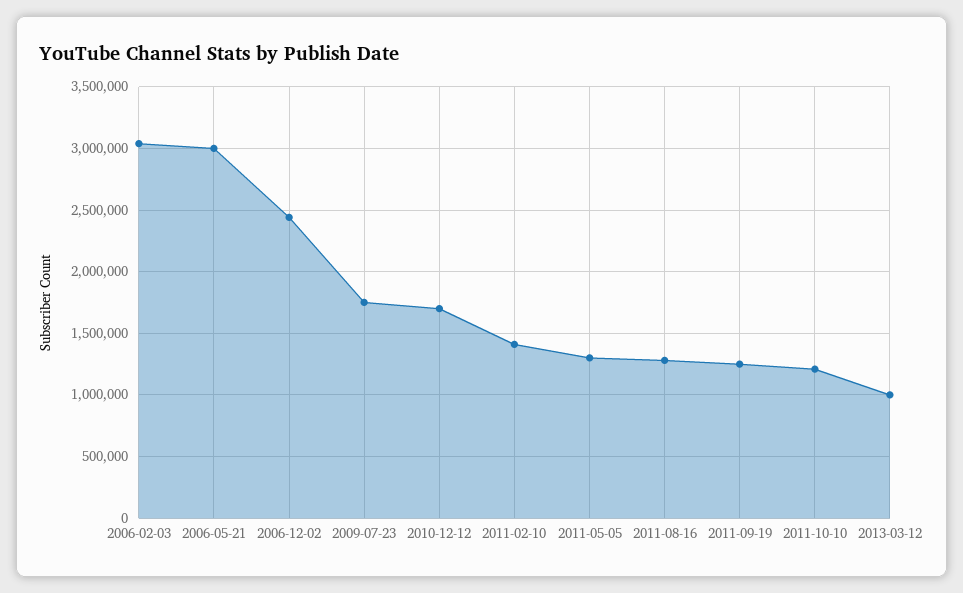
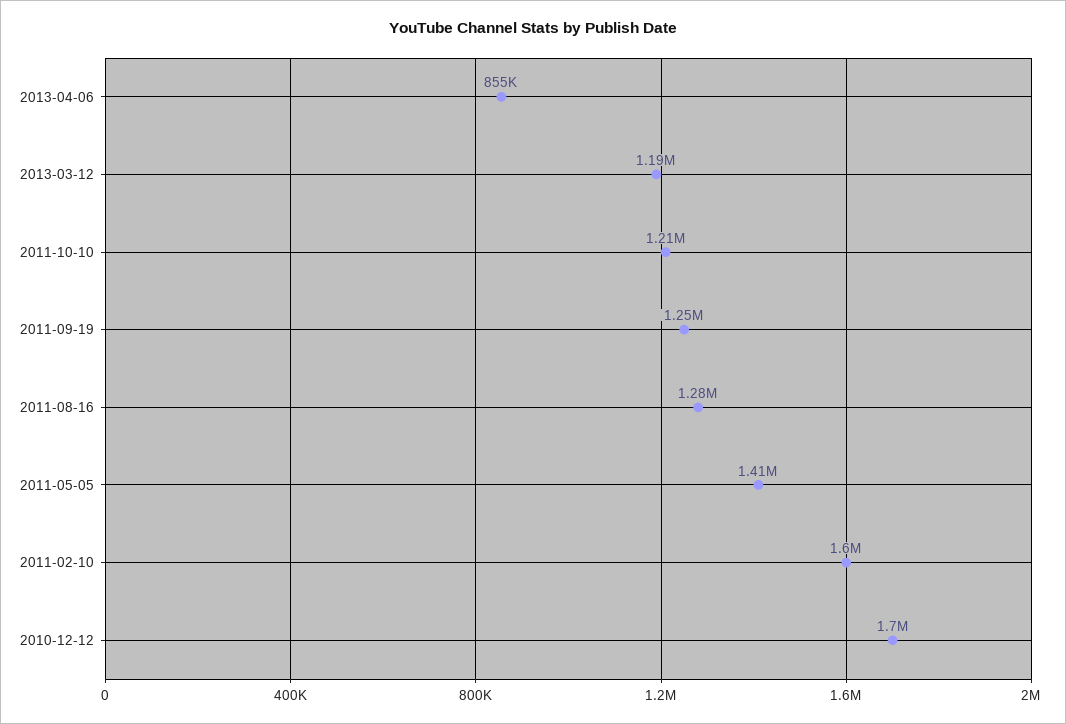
2006-02-03: 3050000 -> none
2006-05-21: 3000000 -> none
2006-12-02: 2450000 -> none
2009-07-23: 1750000 -> none
2011-02-10: 1400000 -> 1600000
2011-05-05: 1300000 -> 1410000
2013-03-12: 1000000 -> 1190000
2013-04-06: none -> 855000

